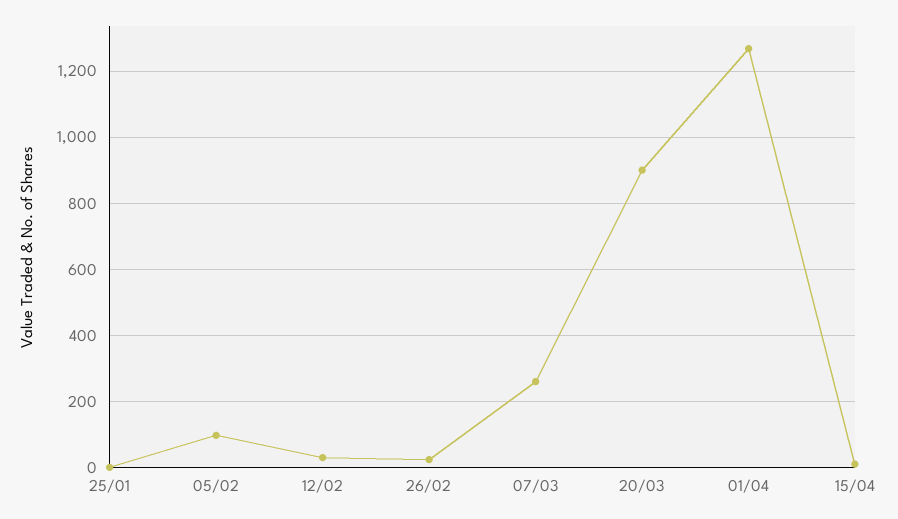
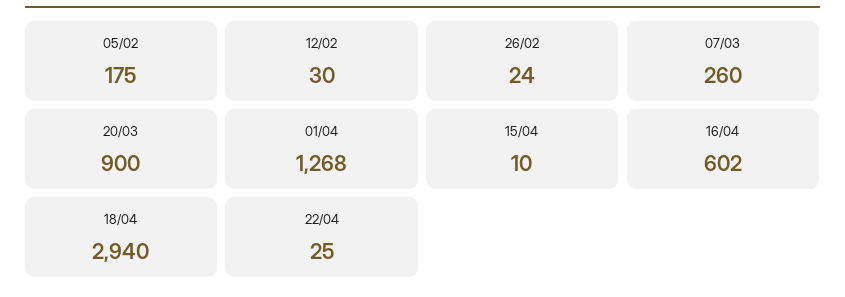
25/01: 0 -> none
05/02: 100 -> 175
16/04: none -> 602
18/04: none -> 2940
22/04: none -> 25

